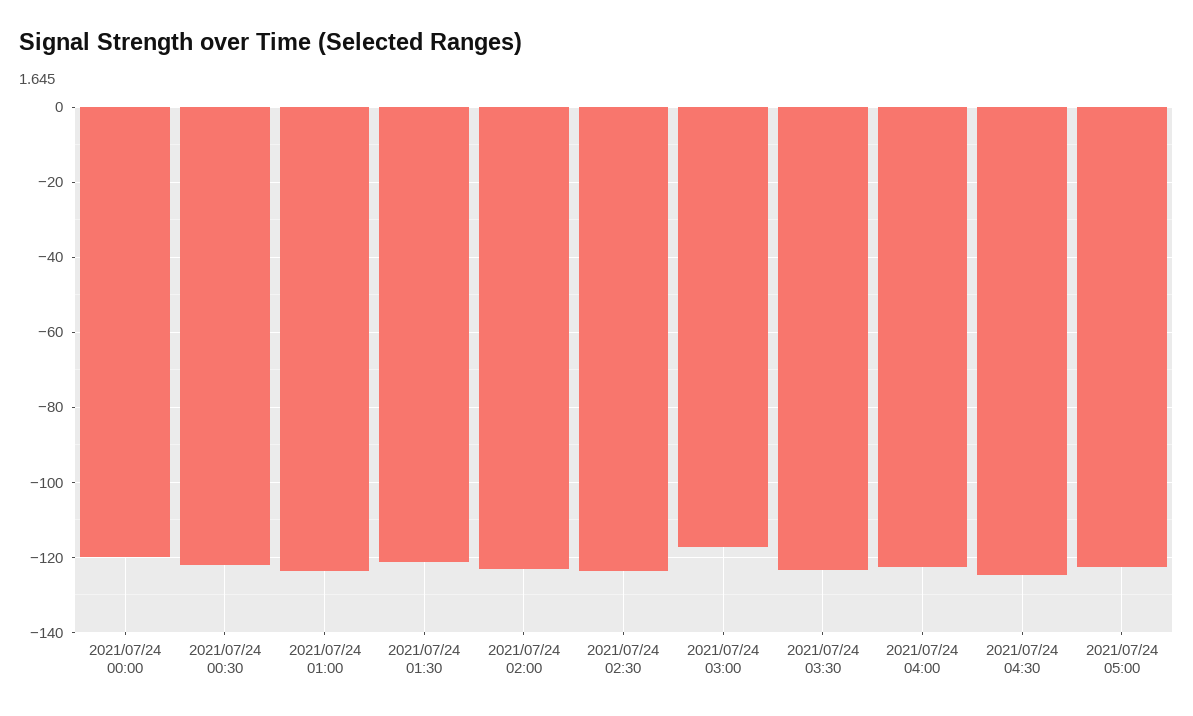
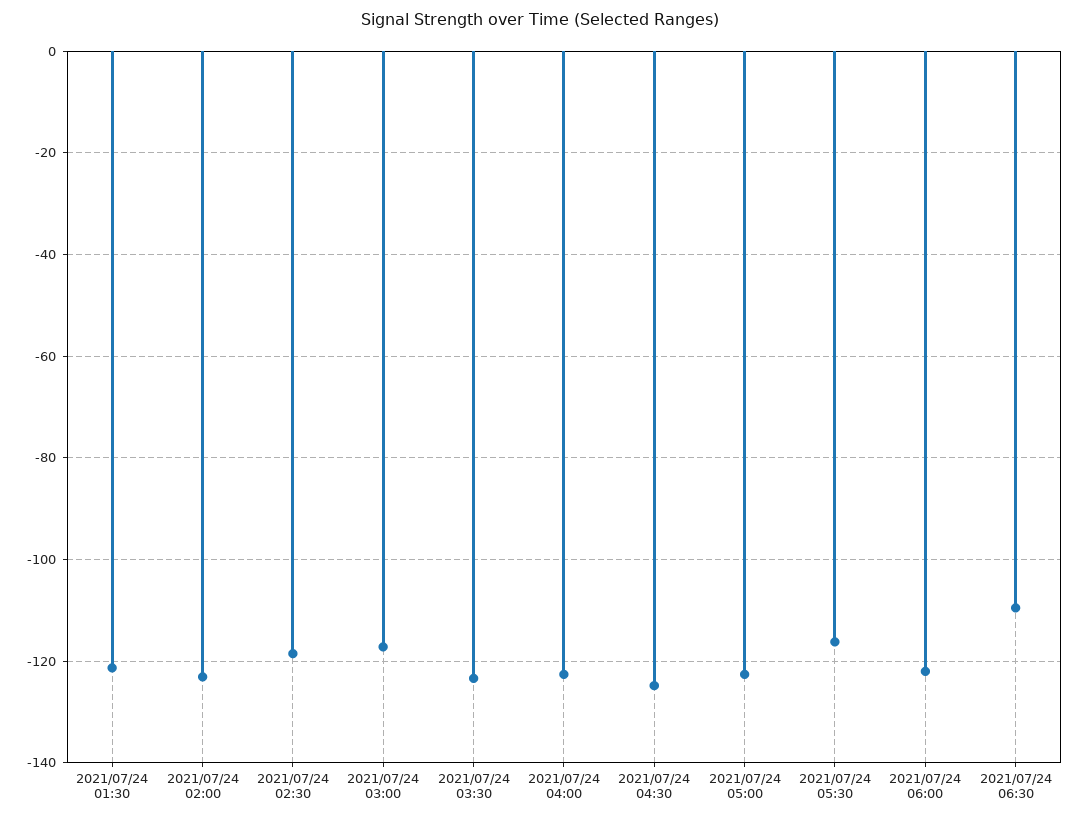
2021/07/24 00:00: -120 -> none
2021/07/24 00:30: -122 -> none
2021/07/24 01:00: -124 -> none
2021/07/24 02:30: -124 -> -118
2021/07/24 05:30: none -> -116
2021/07/24 06:00: none -> -122
2021/07/24 06:30: none -> -110

